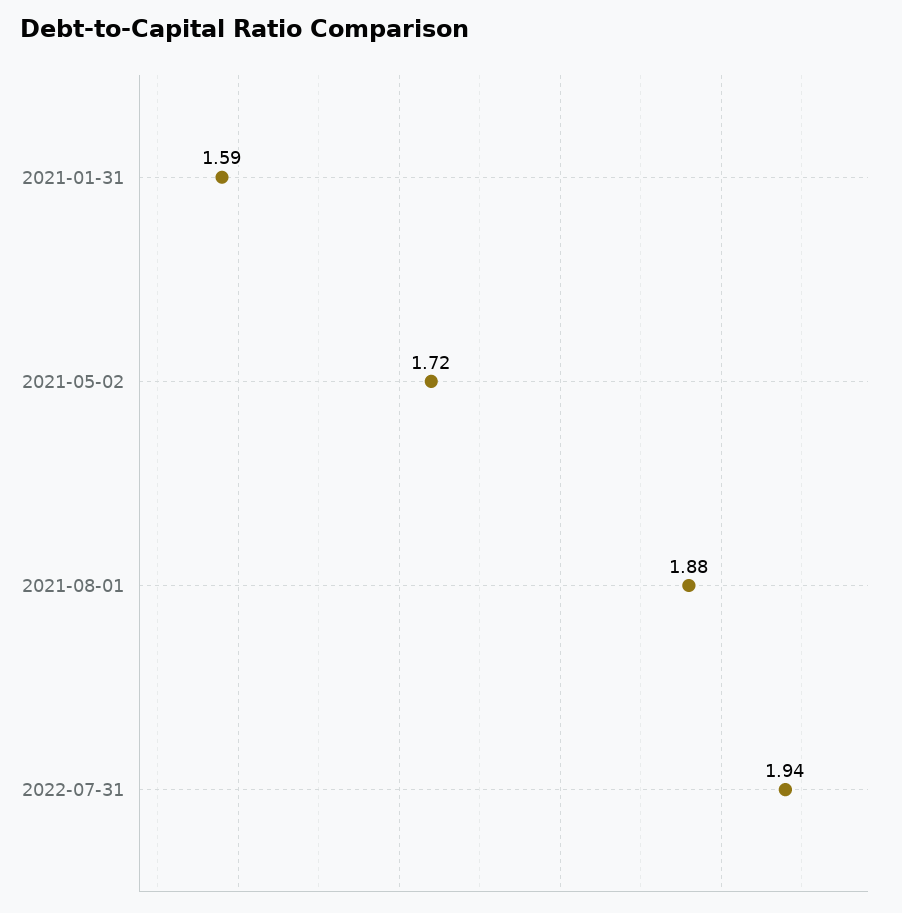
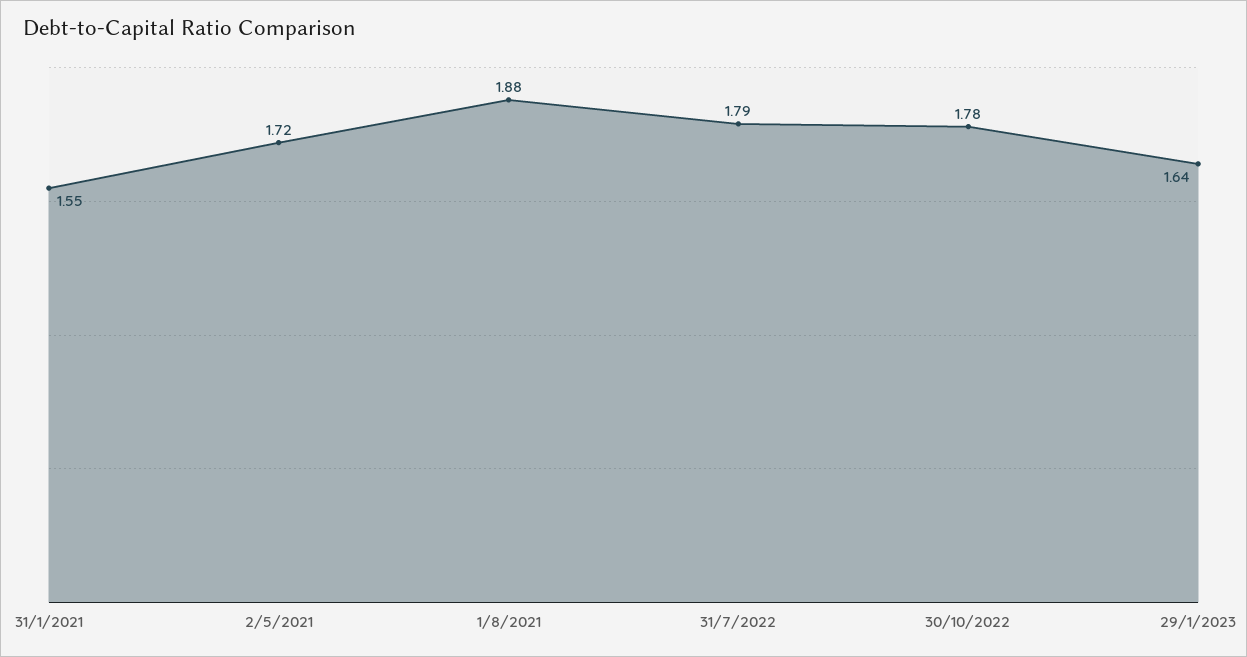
2021-01-31: 1.59 -> 1.55
2022-07-31: 1.94 -> 1.79
30/10/2022: none -> 1.78
29/1/2023: none -> 1.64

